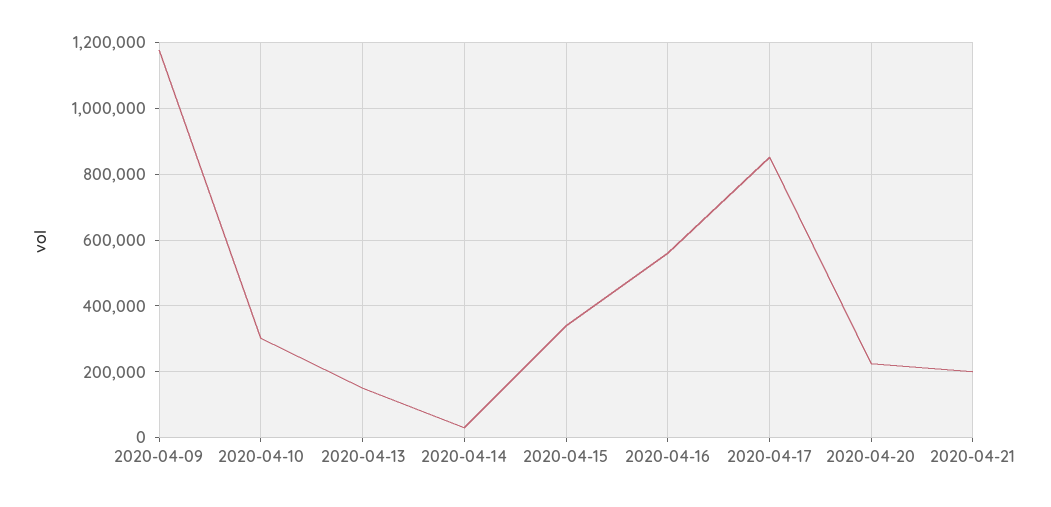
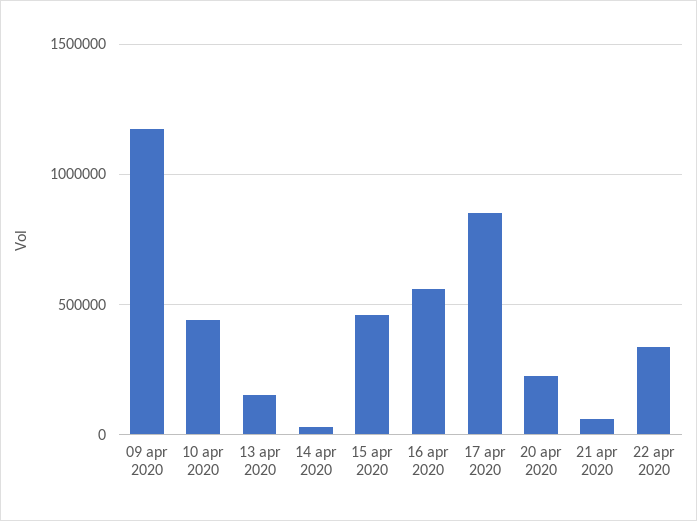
2020-04-10: 300000 -> 450000
2020-04-15: 340000 -> 450000
2020-04-21: 200000 -> 50000
22 apr 2020: none -> 350000

